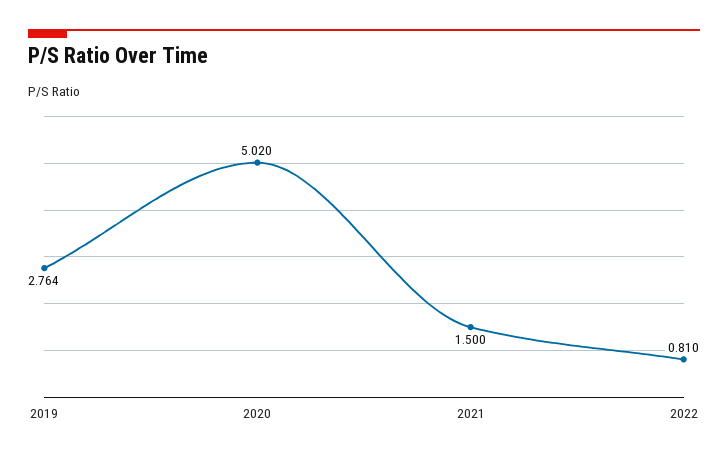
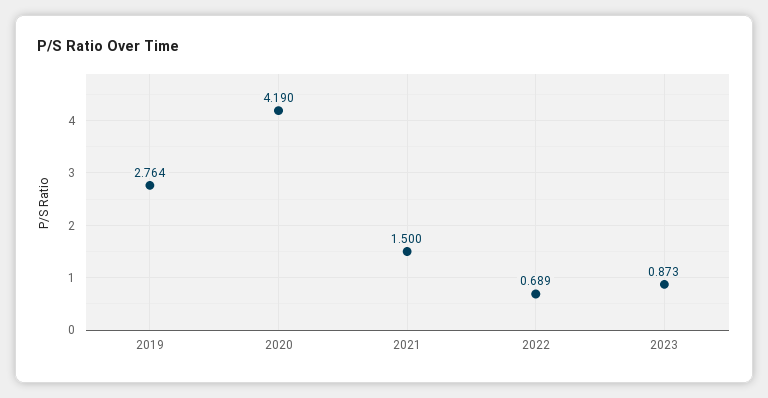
2020: 5.02 -> 4.19
2022: 0.81 -> 0.689
2023: none -> 0.873

